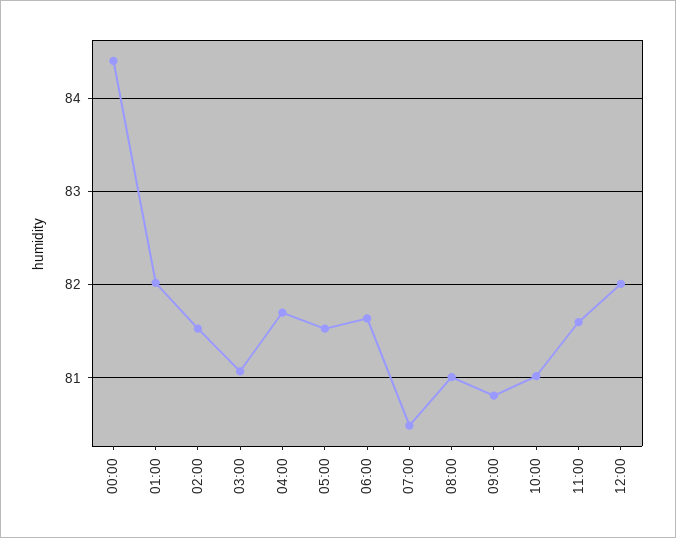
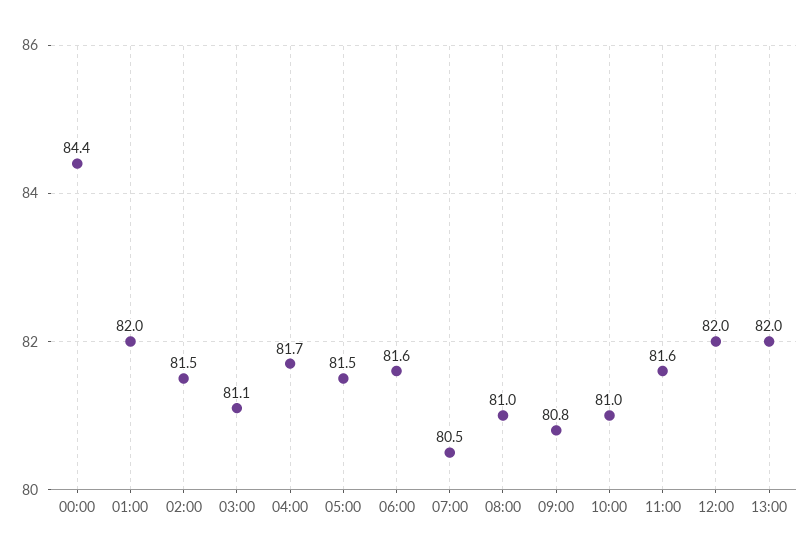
13:00: none -> 82

